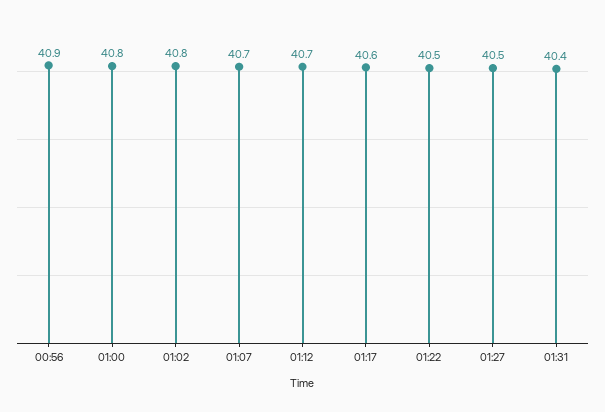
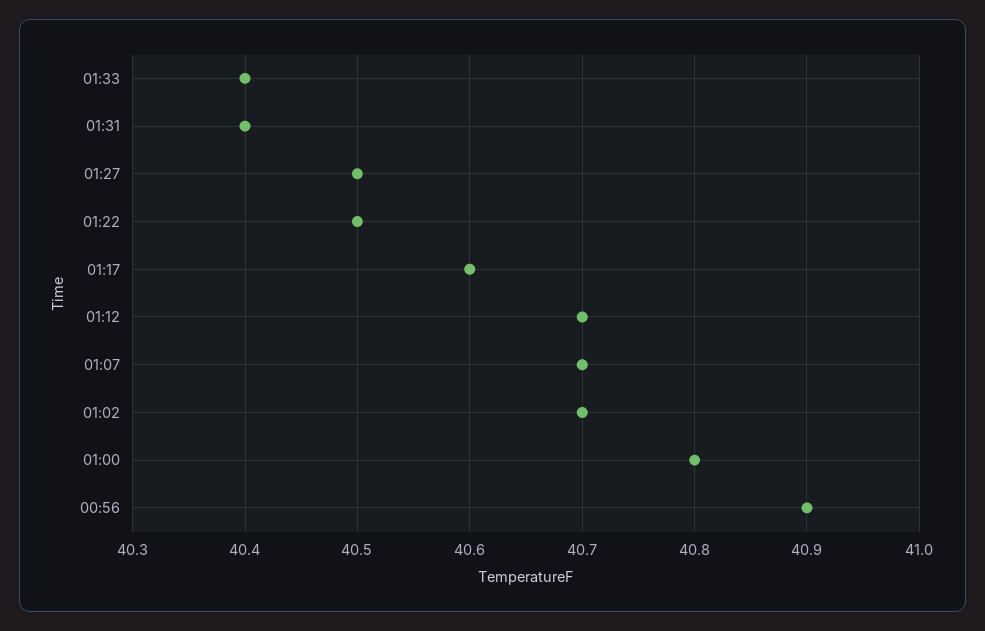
01:02: 40.8 -> 40.7
01:33: none -> 40.4

